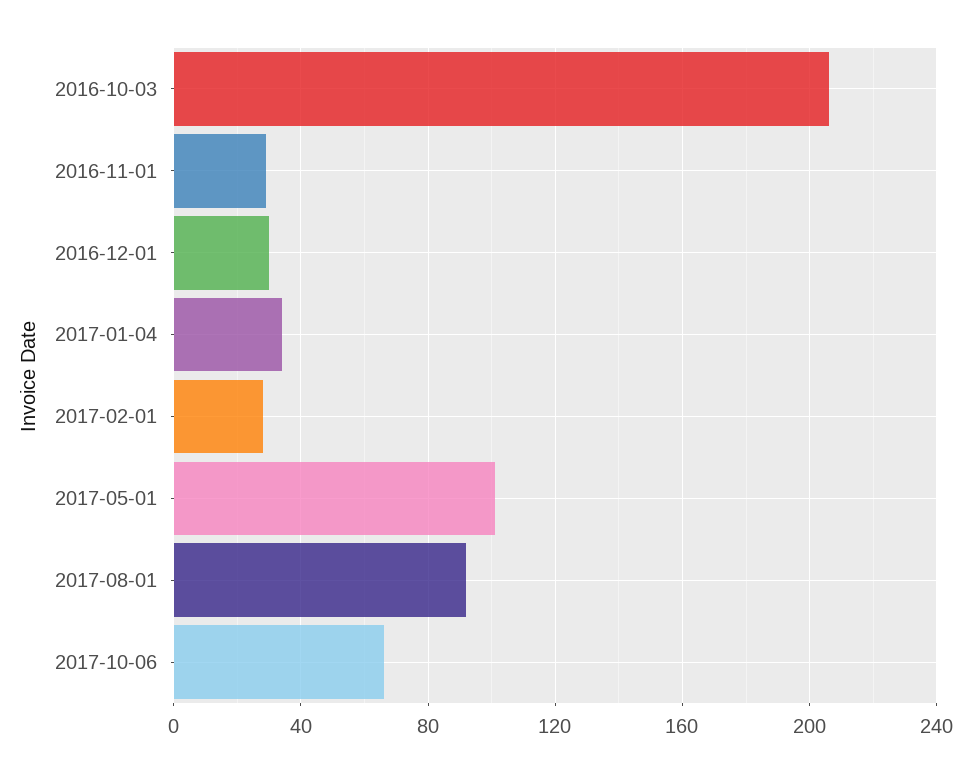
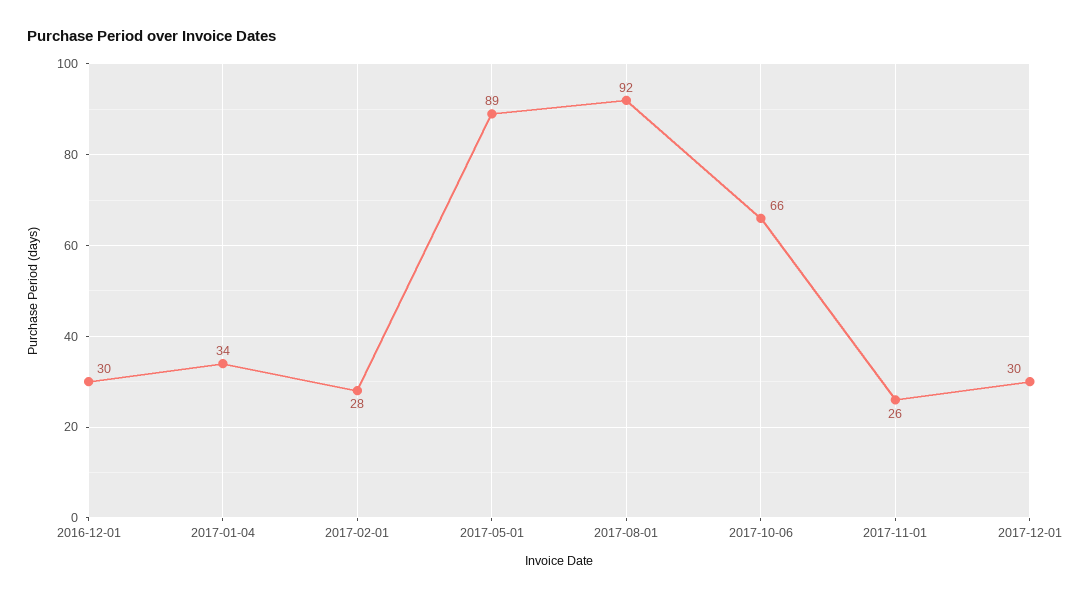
2016-10-03: 205 -> none
2016-11-01: 30 -> none
2017-05-01: 100 -> 89
2017-11-01: none -> 26
2017-12-01: none -> 30

